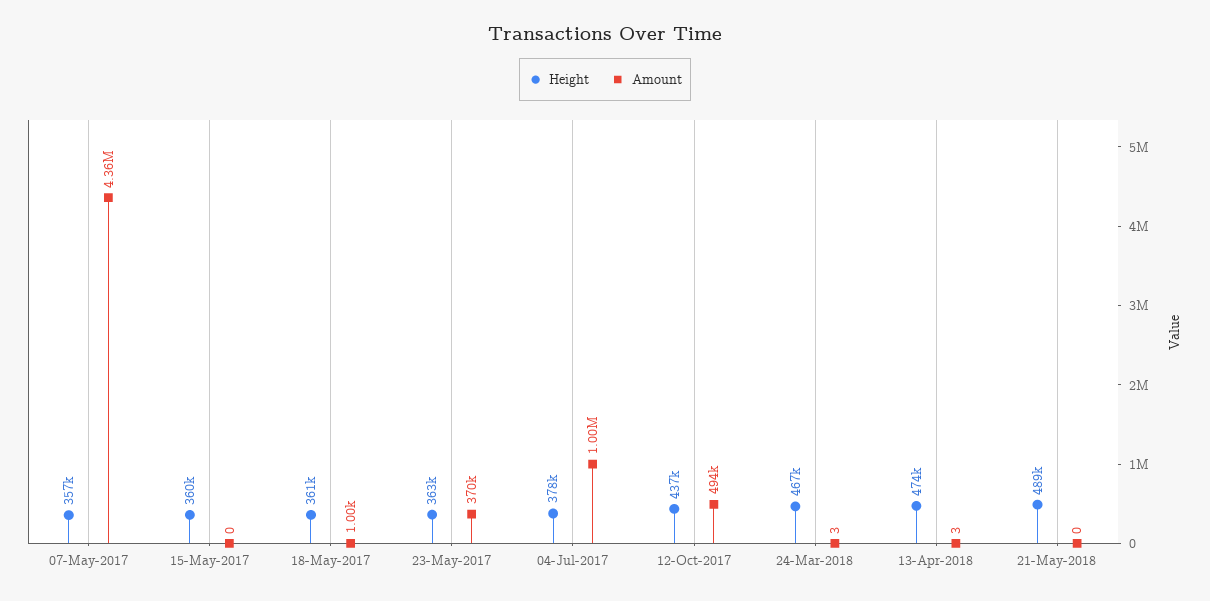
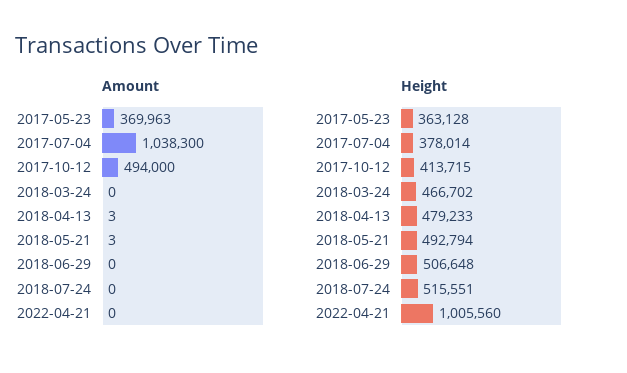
Height, 07-May-2017: 357000 -> none
Amount, 07-May-2017: 4360000 -> none
Height, 15-May-2017: 360000 -> none
Amount, 15-May-2017: 0 -> none
Height, 18-May-2017: 361000 -> none
Amount, 18-May-2017: 1000 -> none
Amount, 04-Jul-2017: 1000000 -> 1038300
Height, 12-Oct-2017: 437000 -> 413715
Amount, 24-Mar-2018: 3 -> 0
Height, 13-Apr-2018: 474000 -> 479233
Height, 21-May-2018: 489000 -> 492794
Amount, 21-May-2018: 0 -> 3
Amount, 2018-06-29: none -> 0
Amount, 2018-07-24: none -> 0
Amount, 2022-04-21: none -> 0
Height, 2018-06-29: none -> 506648
Height, 2018-07-24: none -> 515551
Height, 2022-04-21: none -> 1005560

